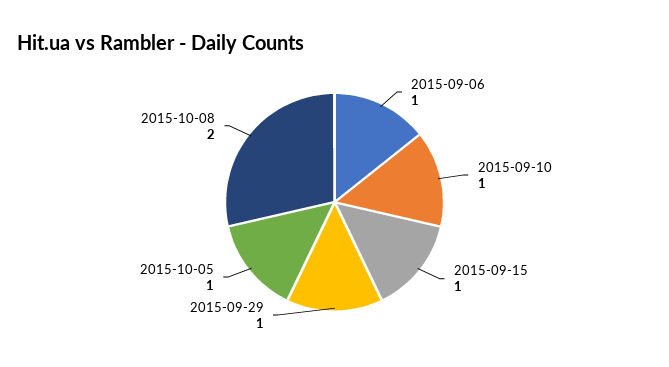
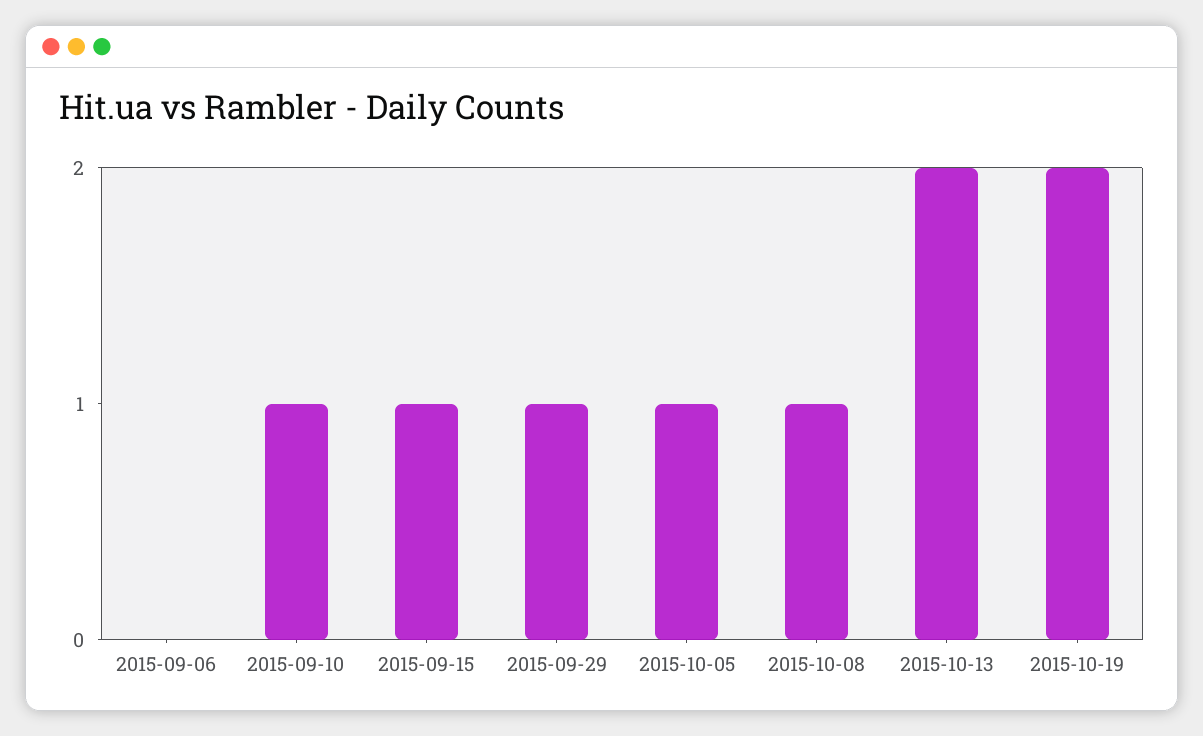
2015-09-06: 1 -> 0
2015-10-08: 2 -> 1
2015-10-13: none -> 2
2015-10-19: none -> 2

